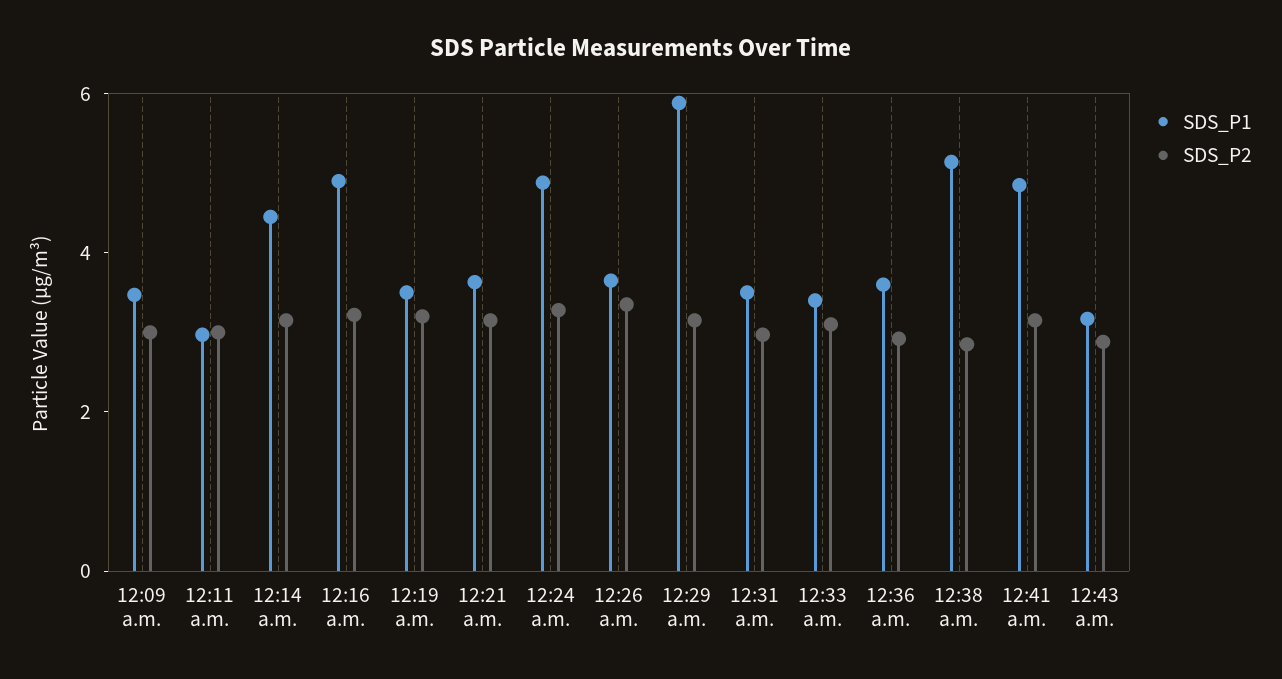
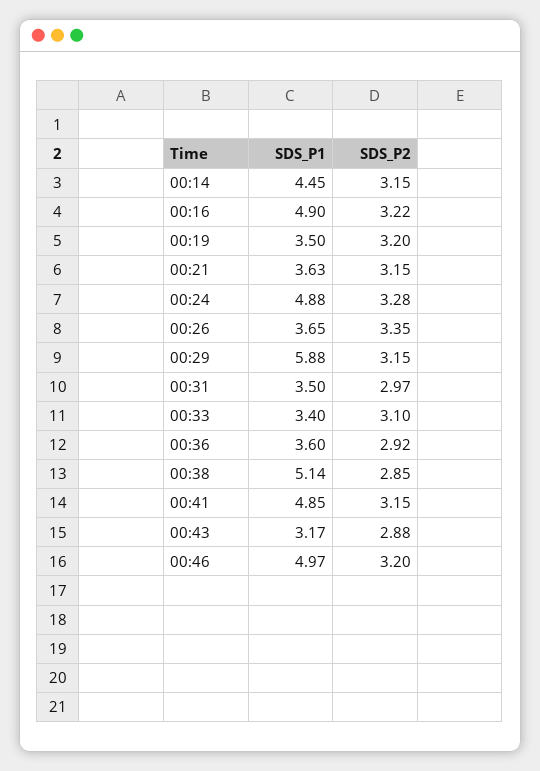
SDS_P1, 12:09 a.m.: 3.5 -> none
SDS_P2, 12:09 a.m.: 3 -> none
SDS_P1, 12:11 a.m.: 3 -> none
SDS_P2, 12:11 a.m.: 3 -> none
SDS_P1, 00:46: none -> 4.97
SDS_P2, 00:46: none -> 3.2

